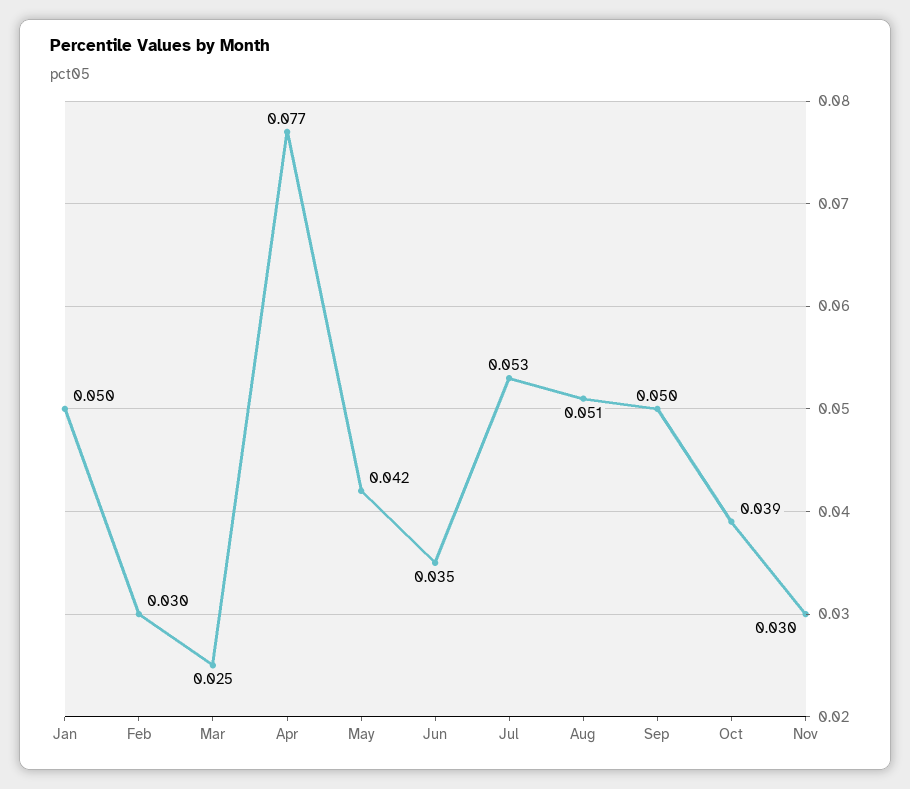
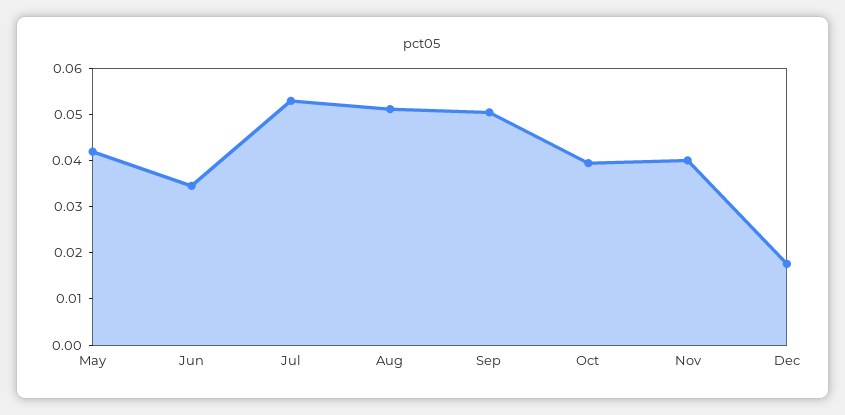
Jan: 0.05 -> none
Feb: 0.03 -> none
Mar: 0.025 -> none
Apr: 0.077 -> none
Nov: 0.03 -> 0.04
Dec: none -> 0.018

